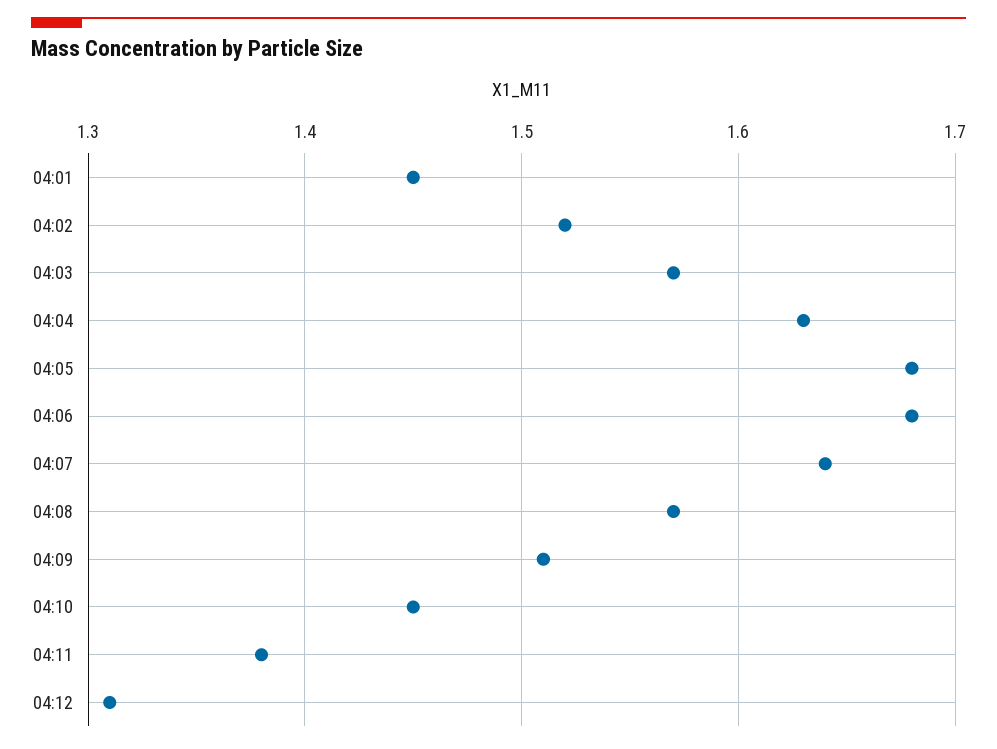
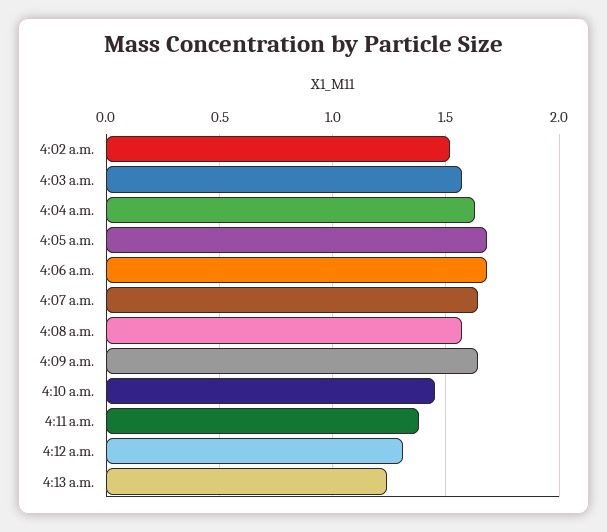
04:01: 1.45 -> none
04:09: 1.51 -> 1.65
4:13 a.m.: none -> 1.25

